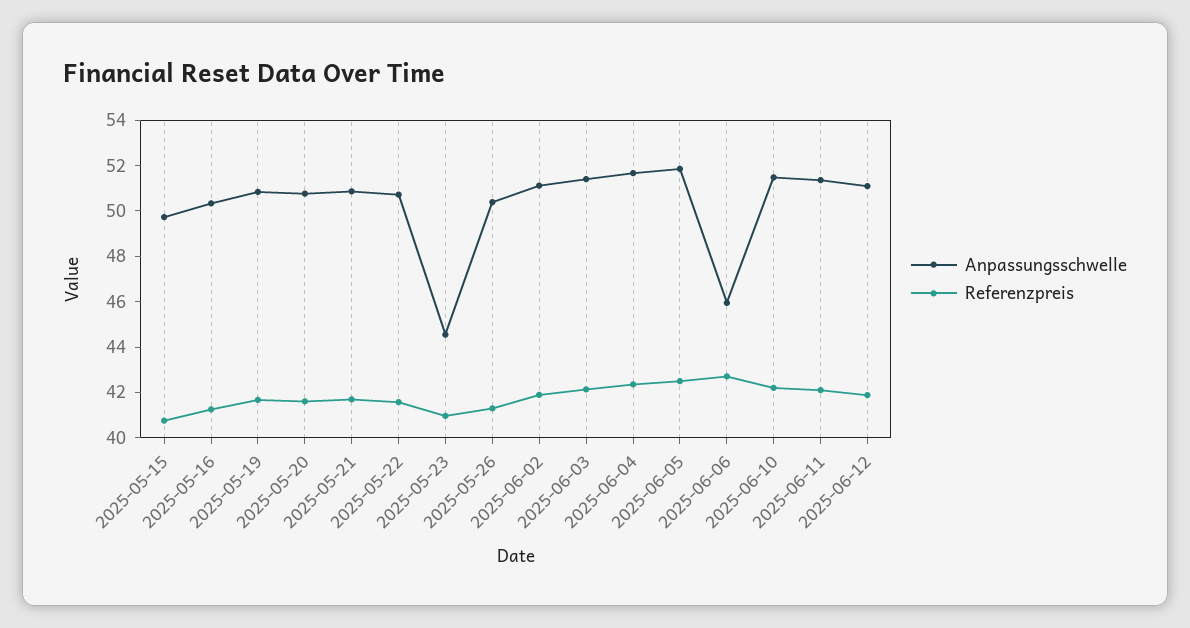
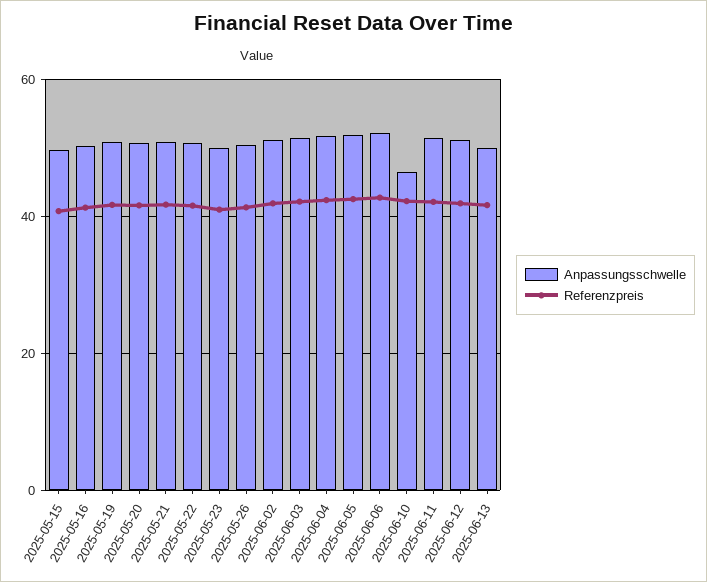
Anpassungsschwelle, 2025-05-23: 44.5 -> 50
Anpassungsschwelle, 2025-06-06: 46 -> 52
Anpassungsschwelle, 2025-06-10: 51.5 -> 46
Anpassungsschwelle, 2025-06-13: none -> 50
Referenzpreis, 2025-06-13: none -> 42

